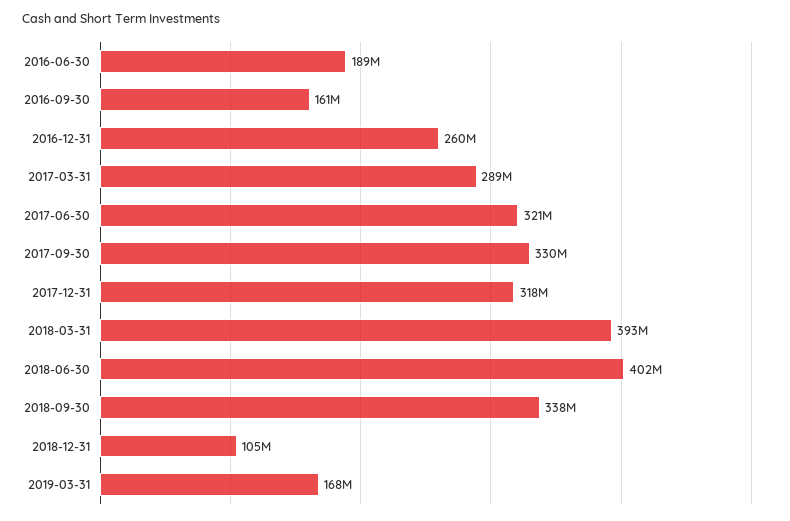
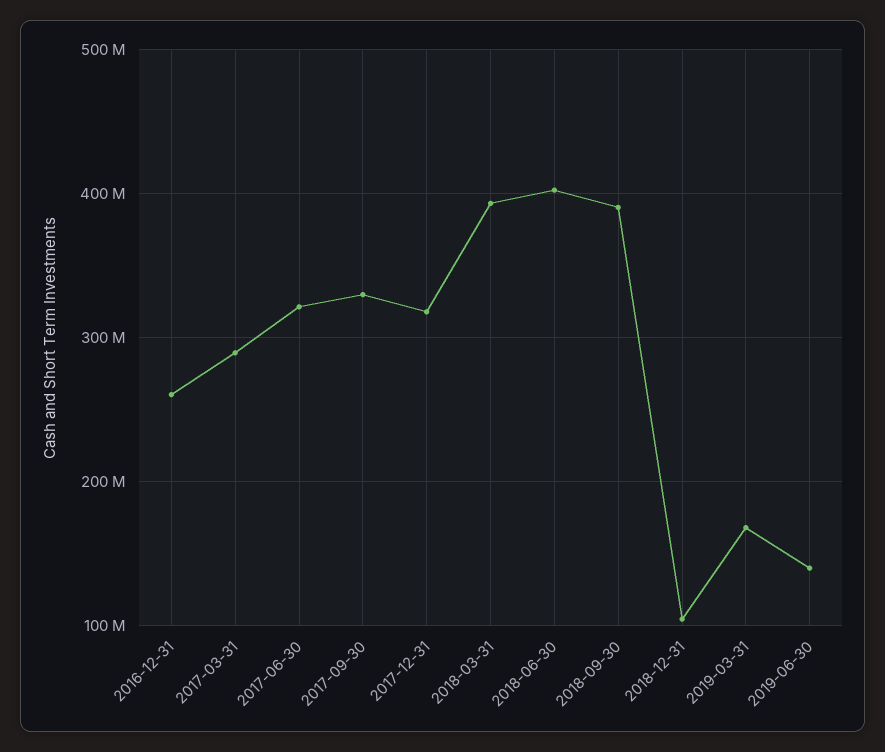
2016-06-30: 189000000 -> none
2016-09-30: 161000000 -> none
2018-09-30: 338000000 -> 390000000
2019-06-30: none -> 140000000

